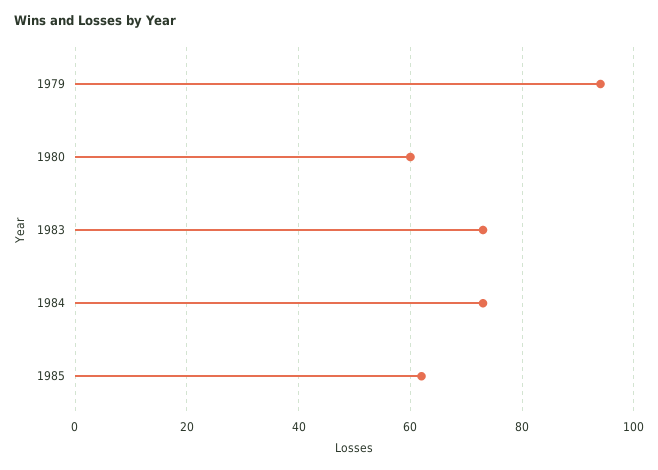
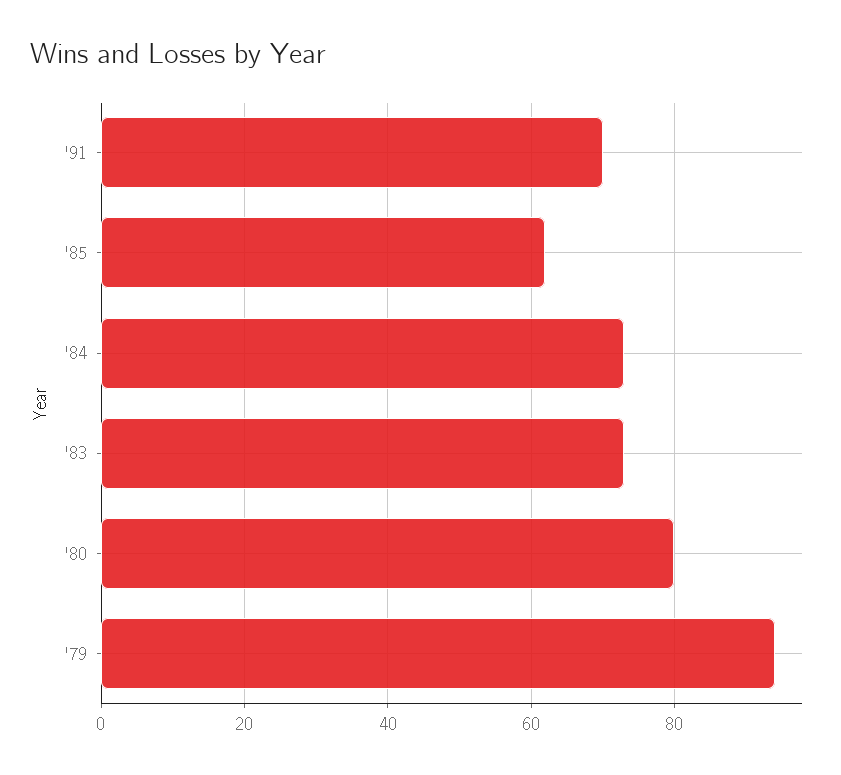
1980: 60 -> 80
'91: none -> 70

